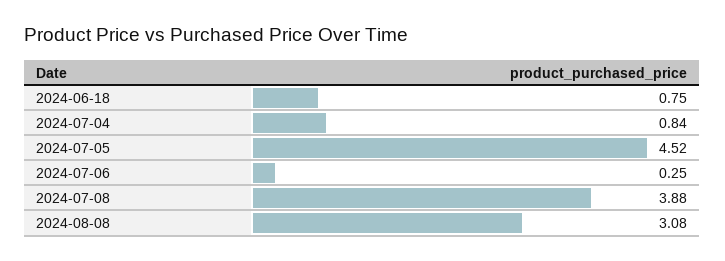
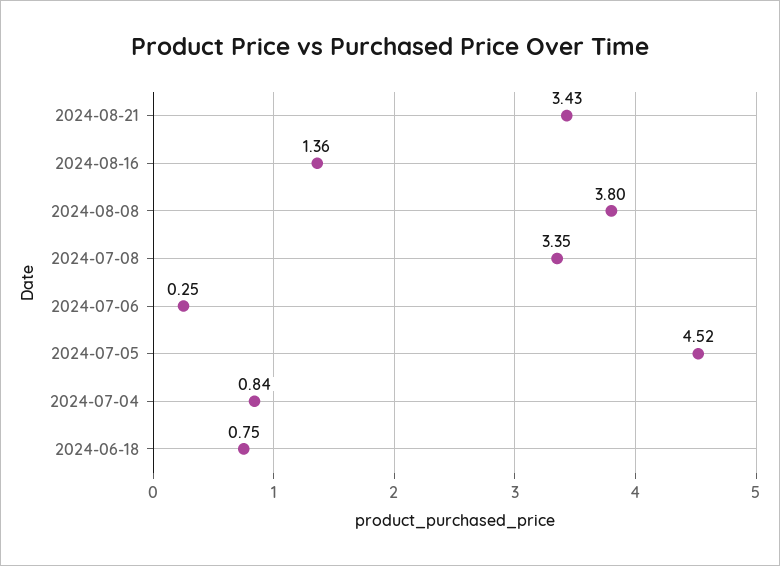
2024-07-08: 3.88 -> 3.35
2024-08-08: 3.08 -> 3.8
2024-08-21: none -> 3.43
2024-08-16: none -> 1.36

